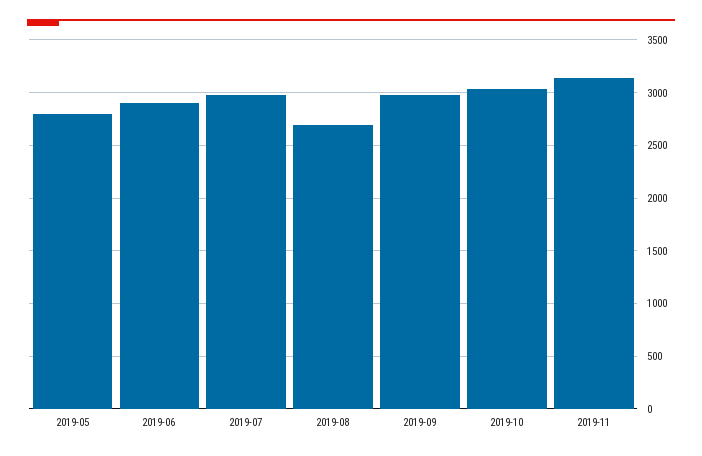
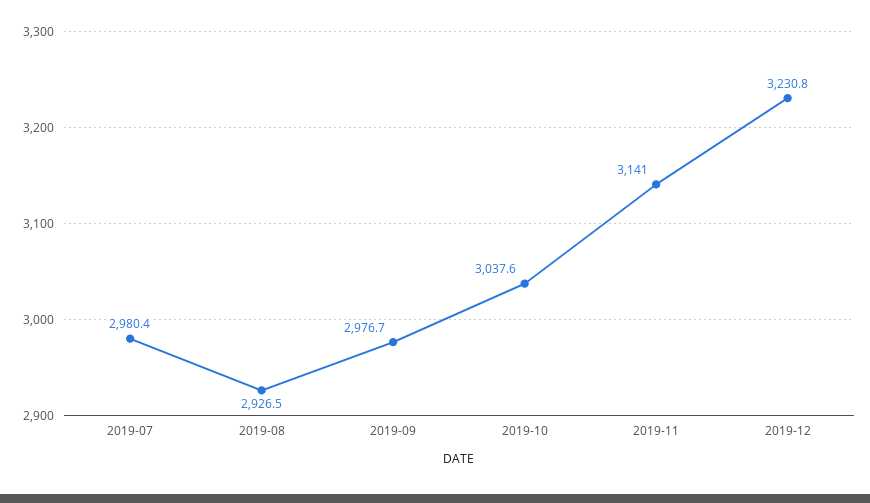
2019-05: 2800 -> none
2019-06: 2900 -> none
2019-08: 2700 -> 2926.5
2019-12: none -> 3230.8

